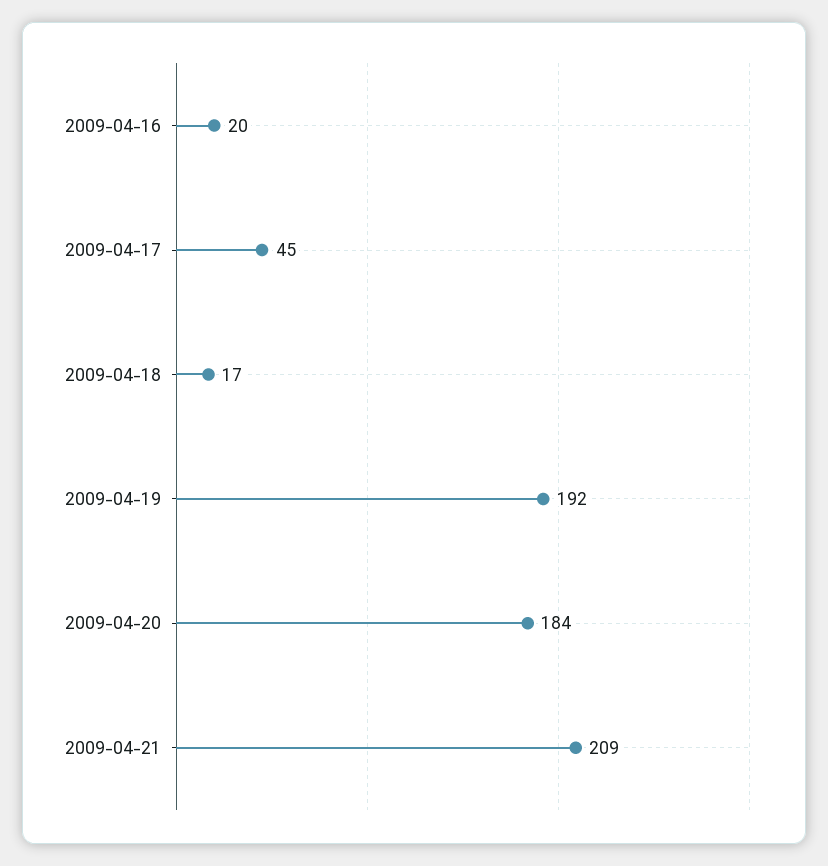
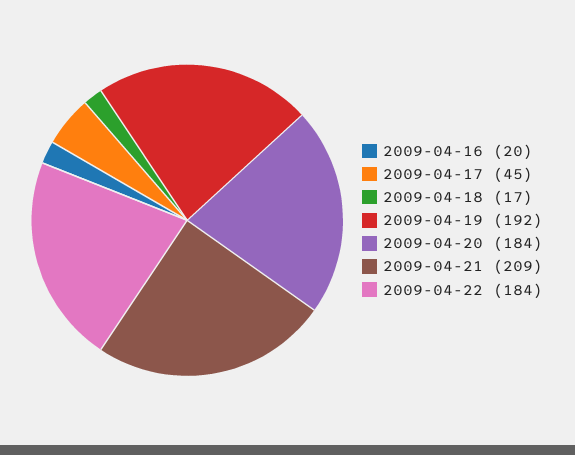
2009-04-22: none -> 184

